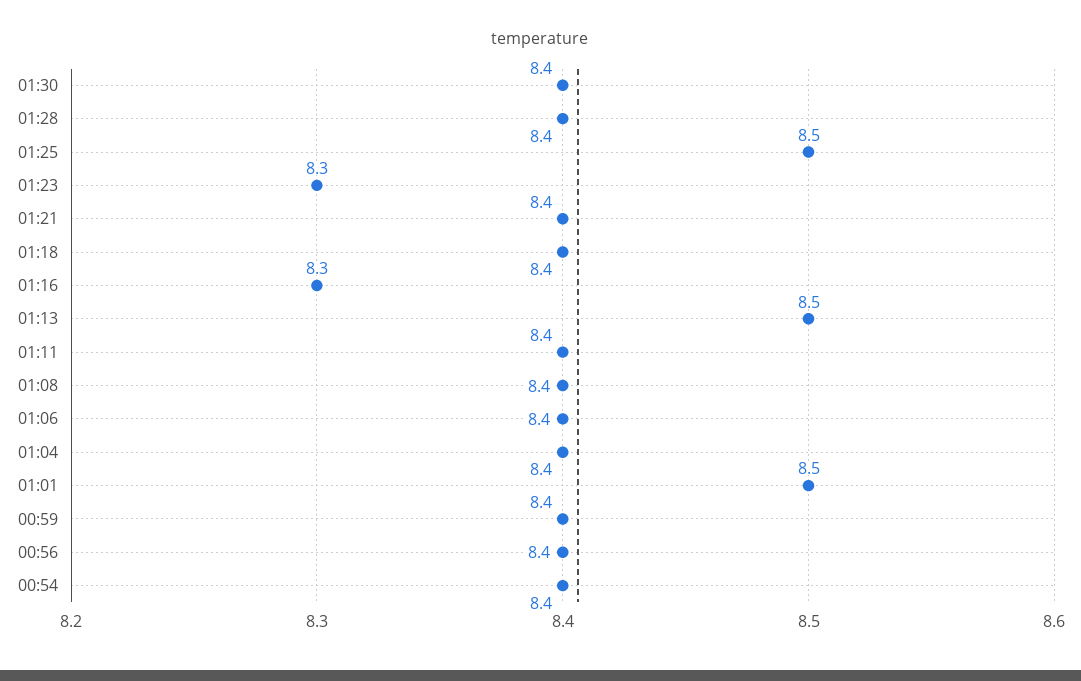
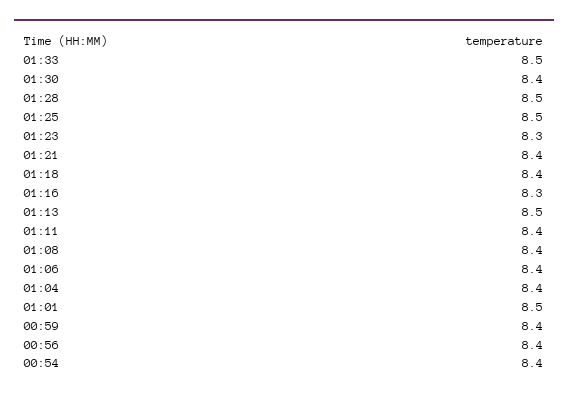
01:28: 8.4 -> 8.5
01:33: none -> 8.5

